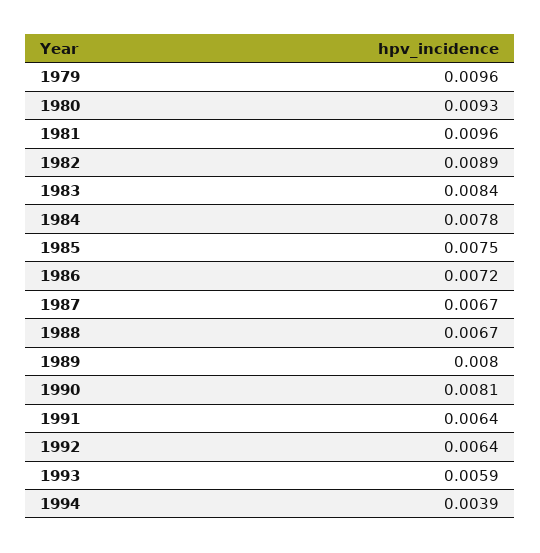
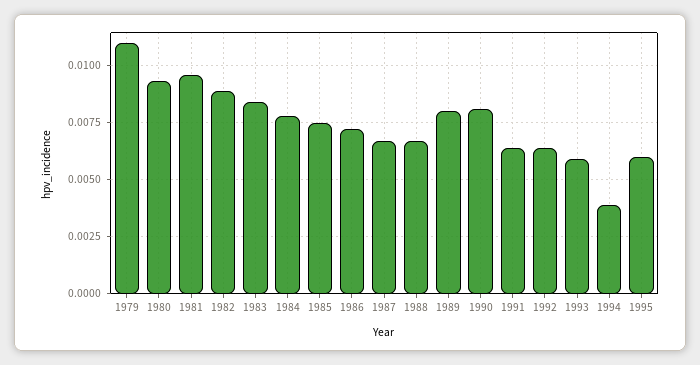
1979: 0.0096 -> 0.011
1995: none -> 0.006

